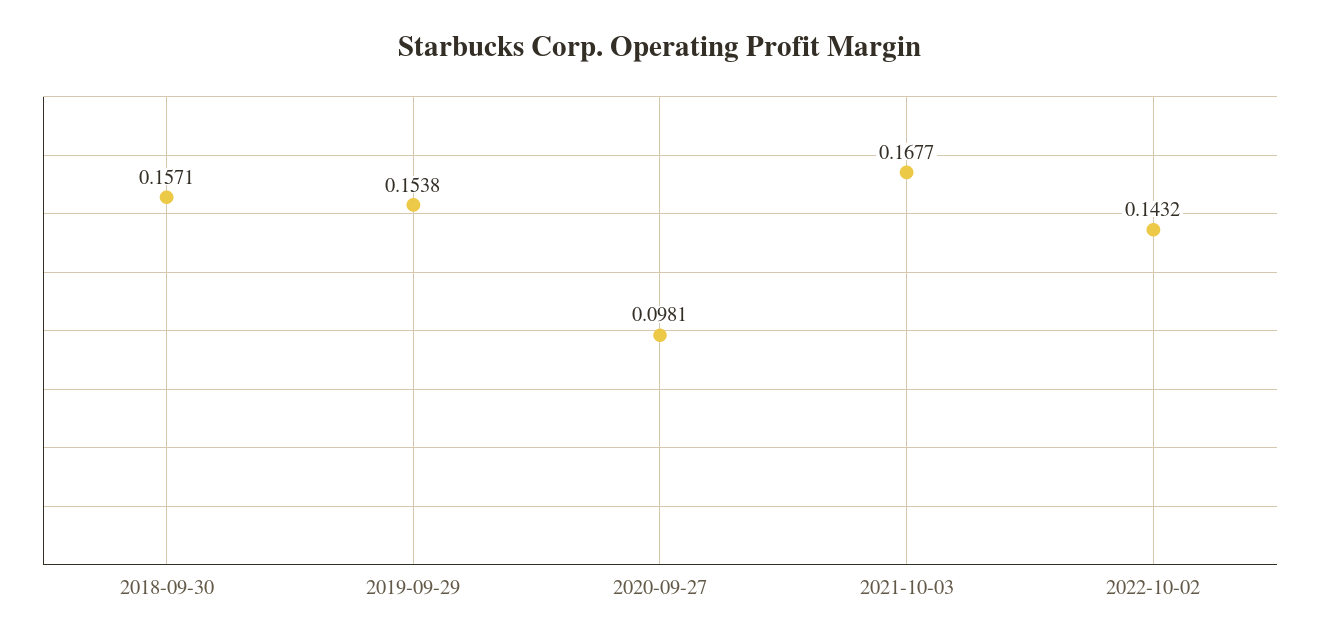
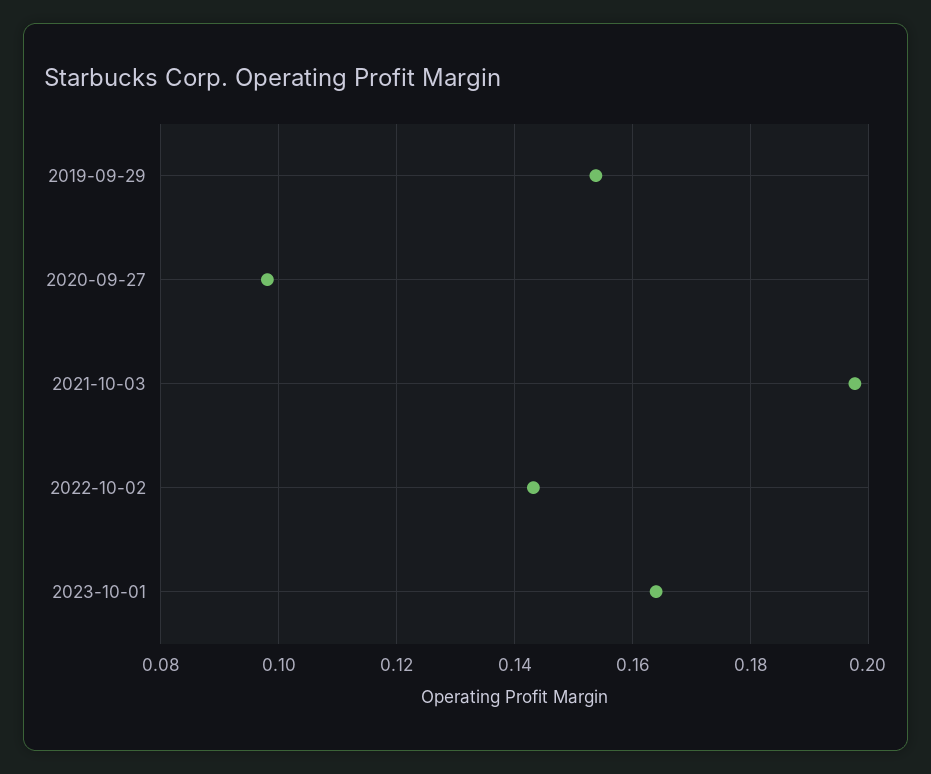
2018-09-30: 0.1571 -> none
2021-10-03: 0.1677 -> 0.198
2023-10-01: none -> 0.164

